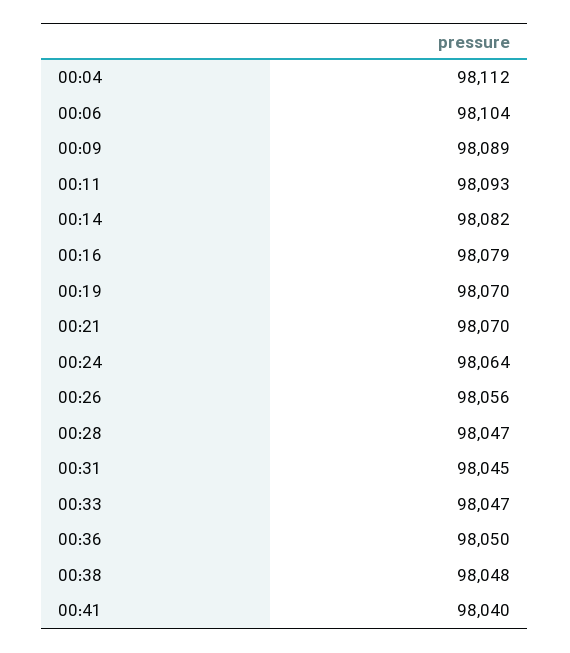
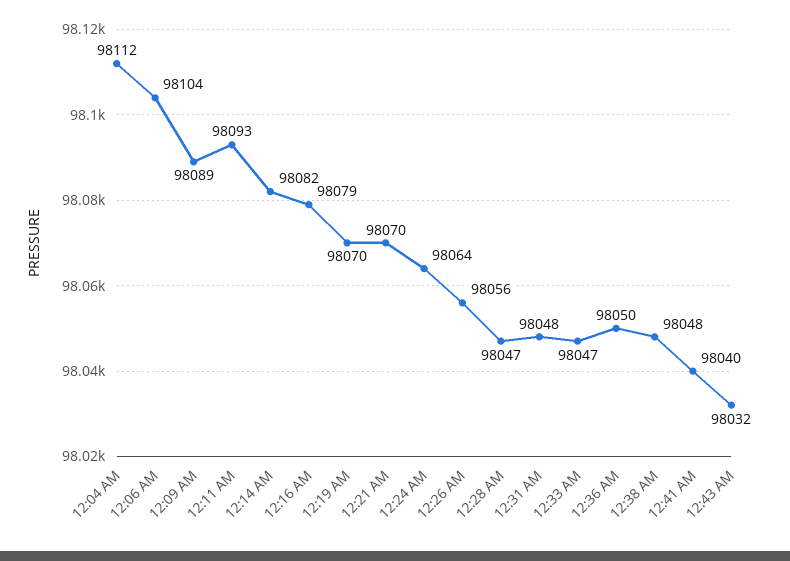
00:31: 98045 -> 98048
12:43 AM: none -> 98032

